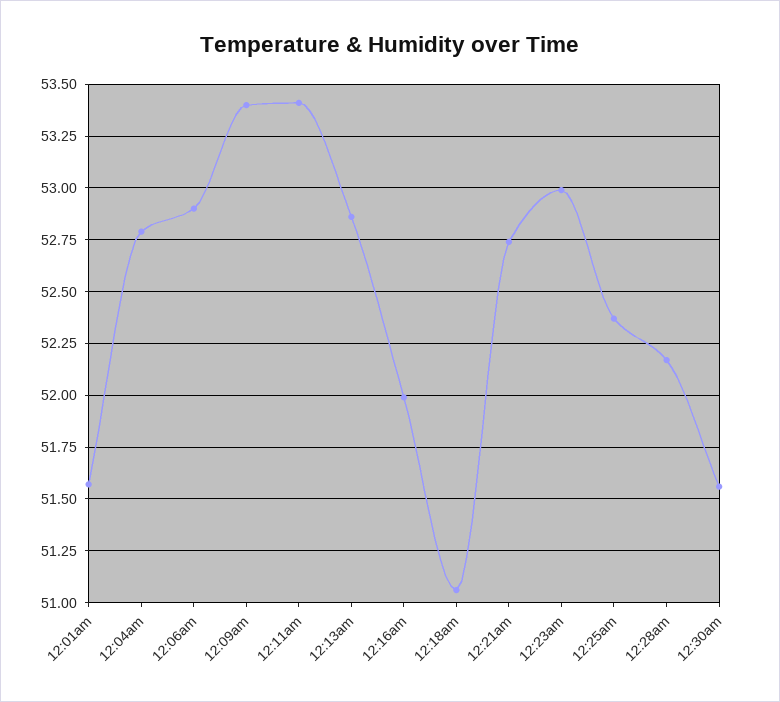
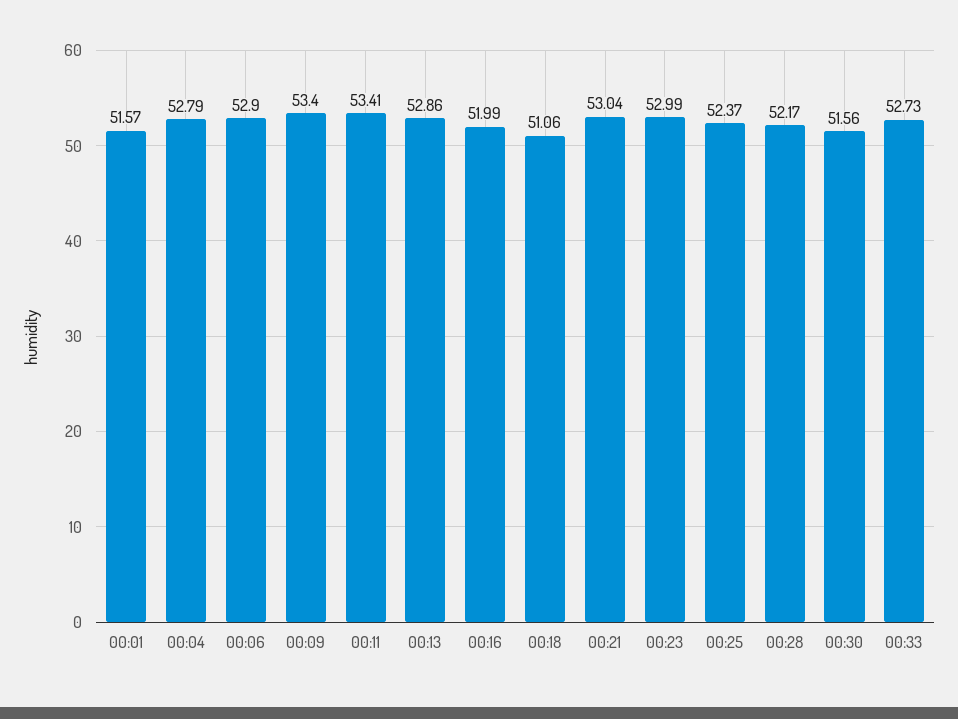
12:21am: 52.75 -> 53.04
00:33: none -> 52.73

